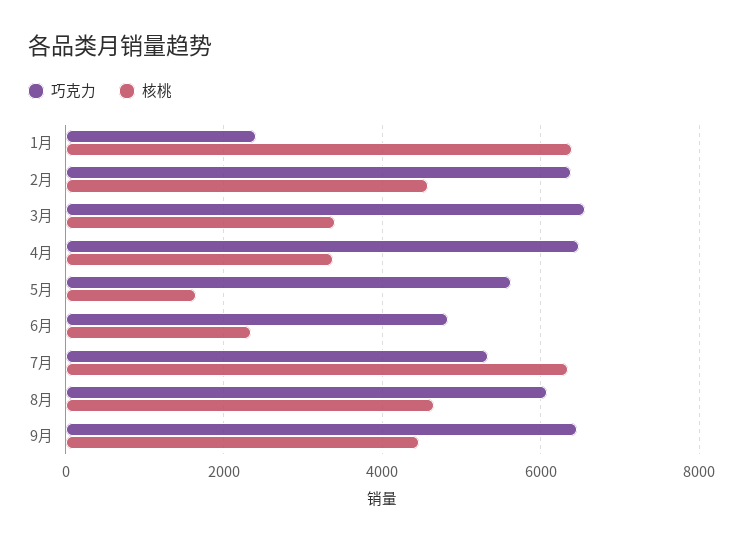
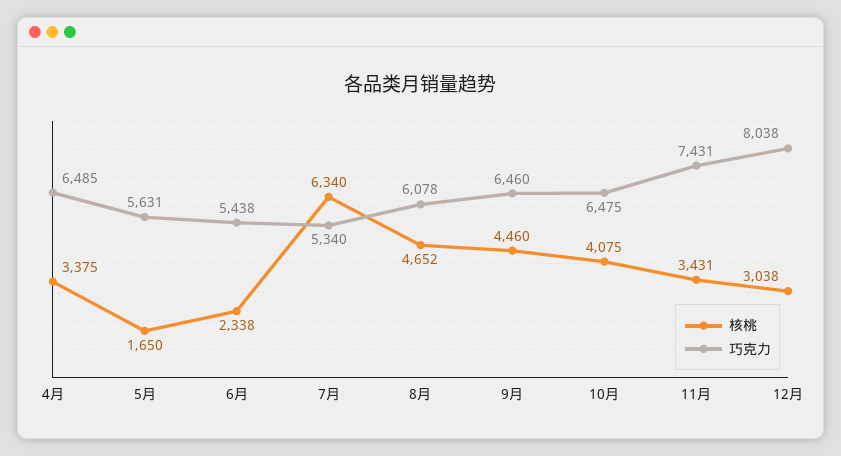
巧克力, 1月: 2400 -> none
核桃, 1月: 6400 -> none
巧克力, 2月: 6400 -> none
核桃, 2月: 4600 -> none
巧克力, 3月: 6600 -> none
核桃, 3月: 3400 -> none
巧克力, 6月: 4800 -> 5438
核桃, 10月: none -> 4075
巧克力, 10月: none -> 6475
核桃, 11月: none -> 3431
巧克力, 11月: none -> 7431
核桃, 12月: none -> 3038
巧克力, 12月: none -> 8038

